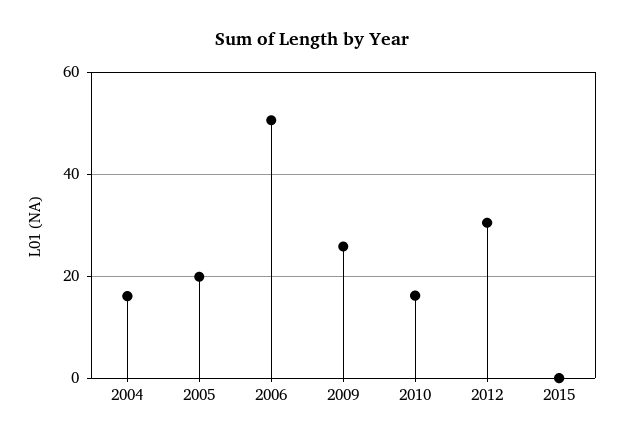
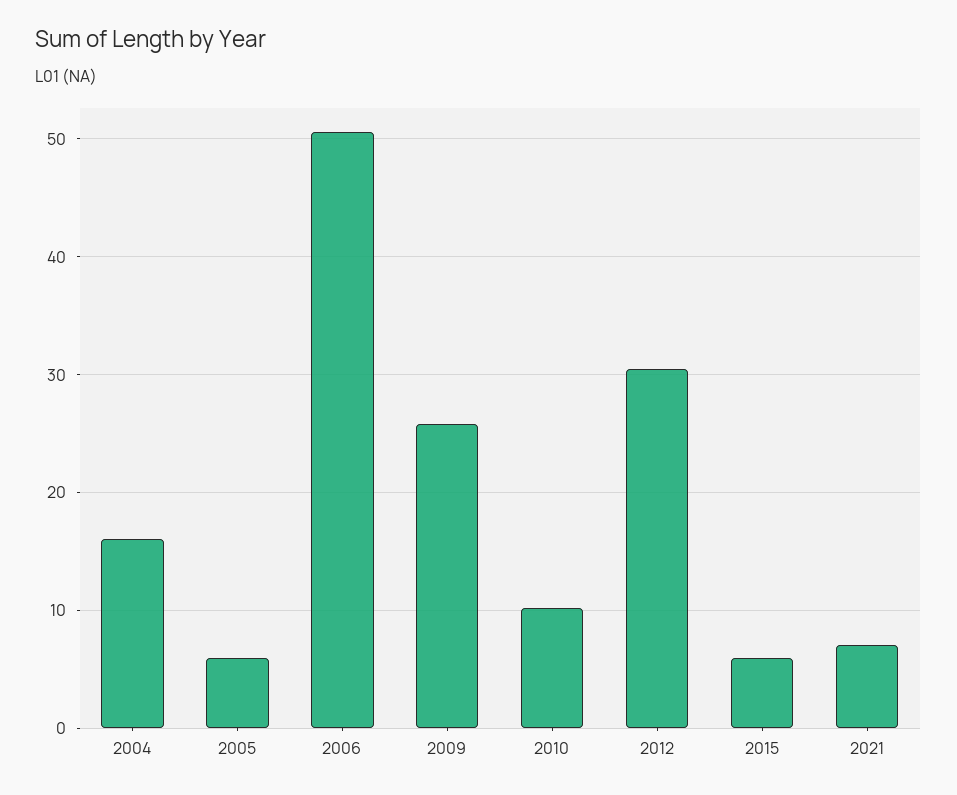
2005: 20 -> 6
2010: 16 -> 10
2015: 0 -> 6
2021: none -> 7

